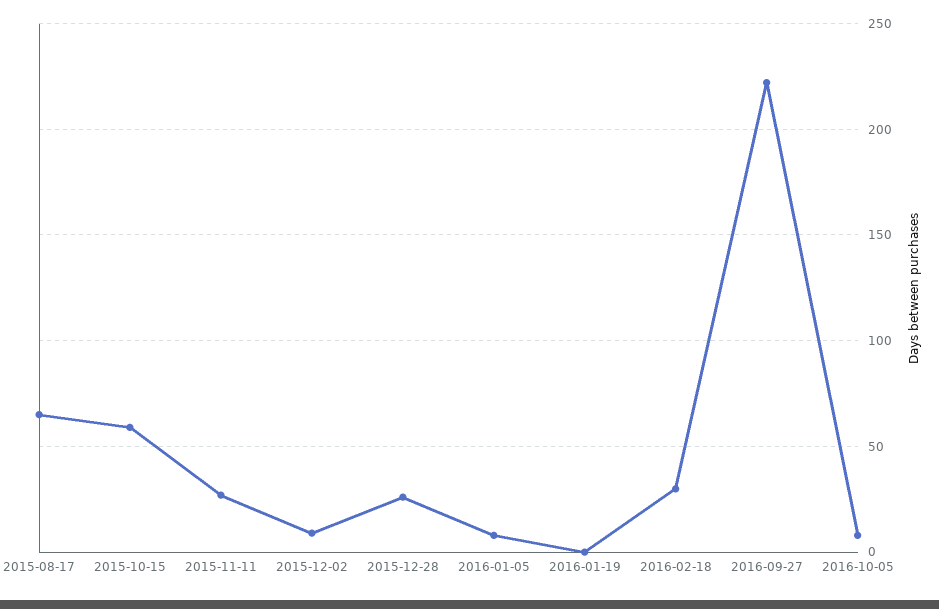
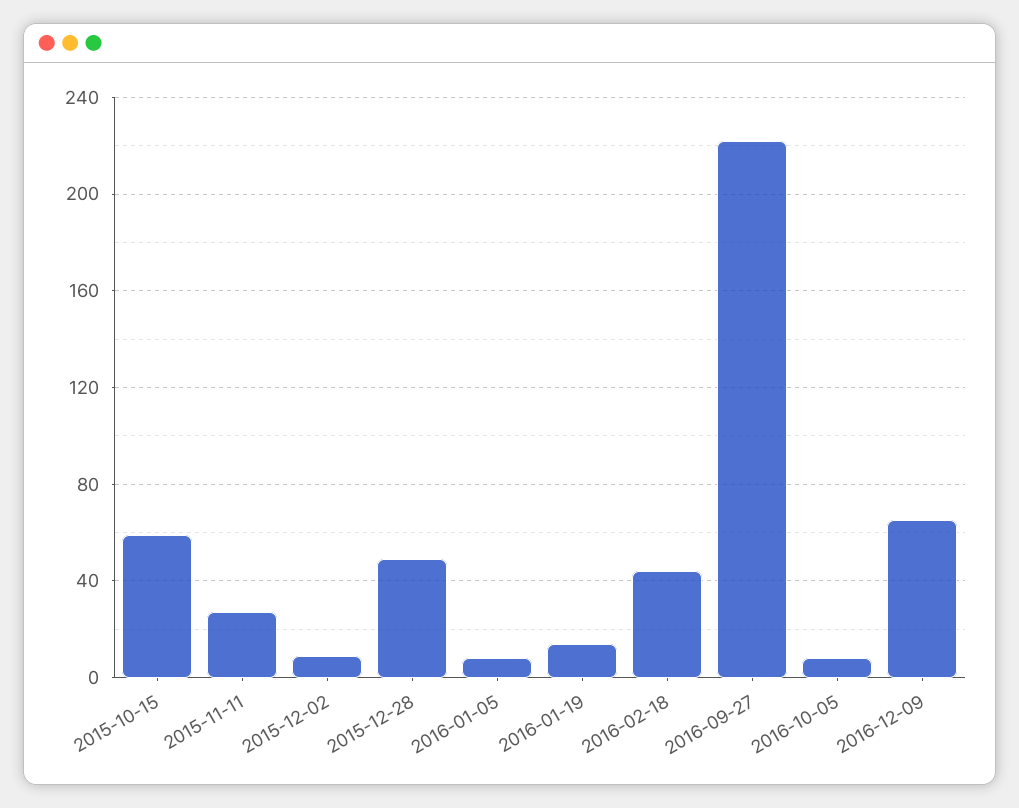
2015-08-17: 65 -> none
2015-12-28: 25 -> 50
2016-01-19: 0 -> 15
2016-02-18: 30 -> 45
2016-12-09: none -> 65

